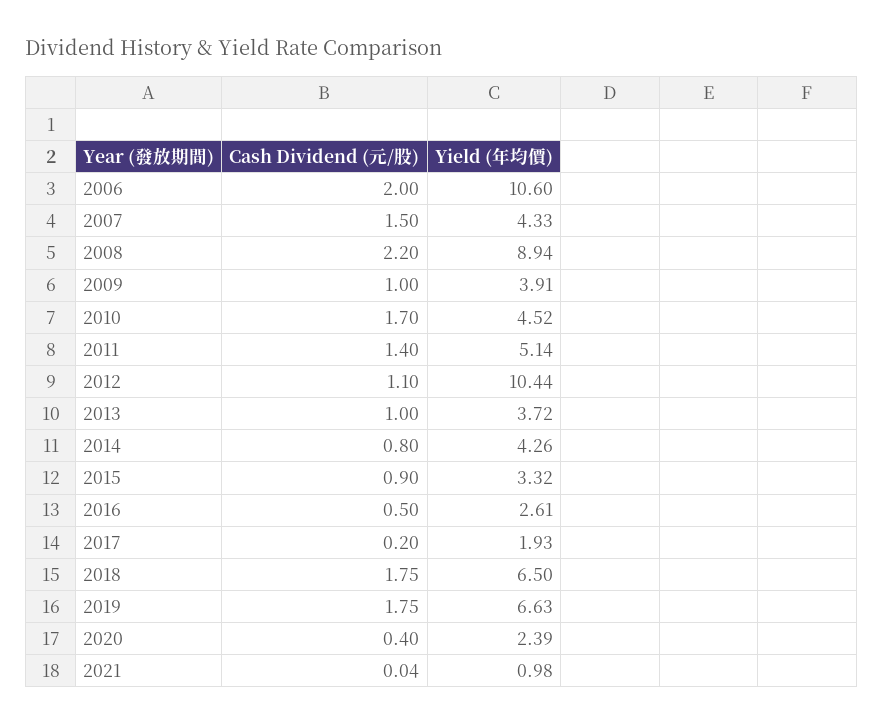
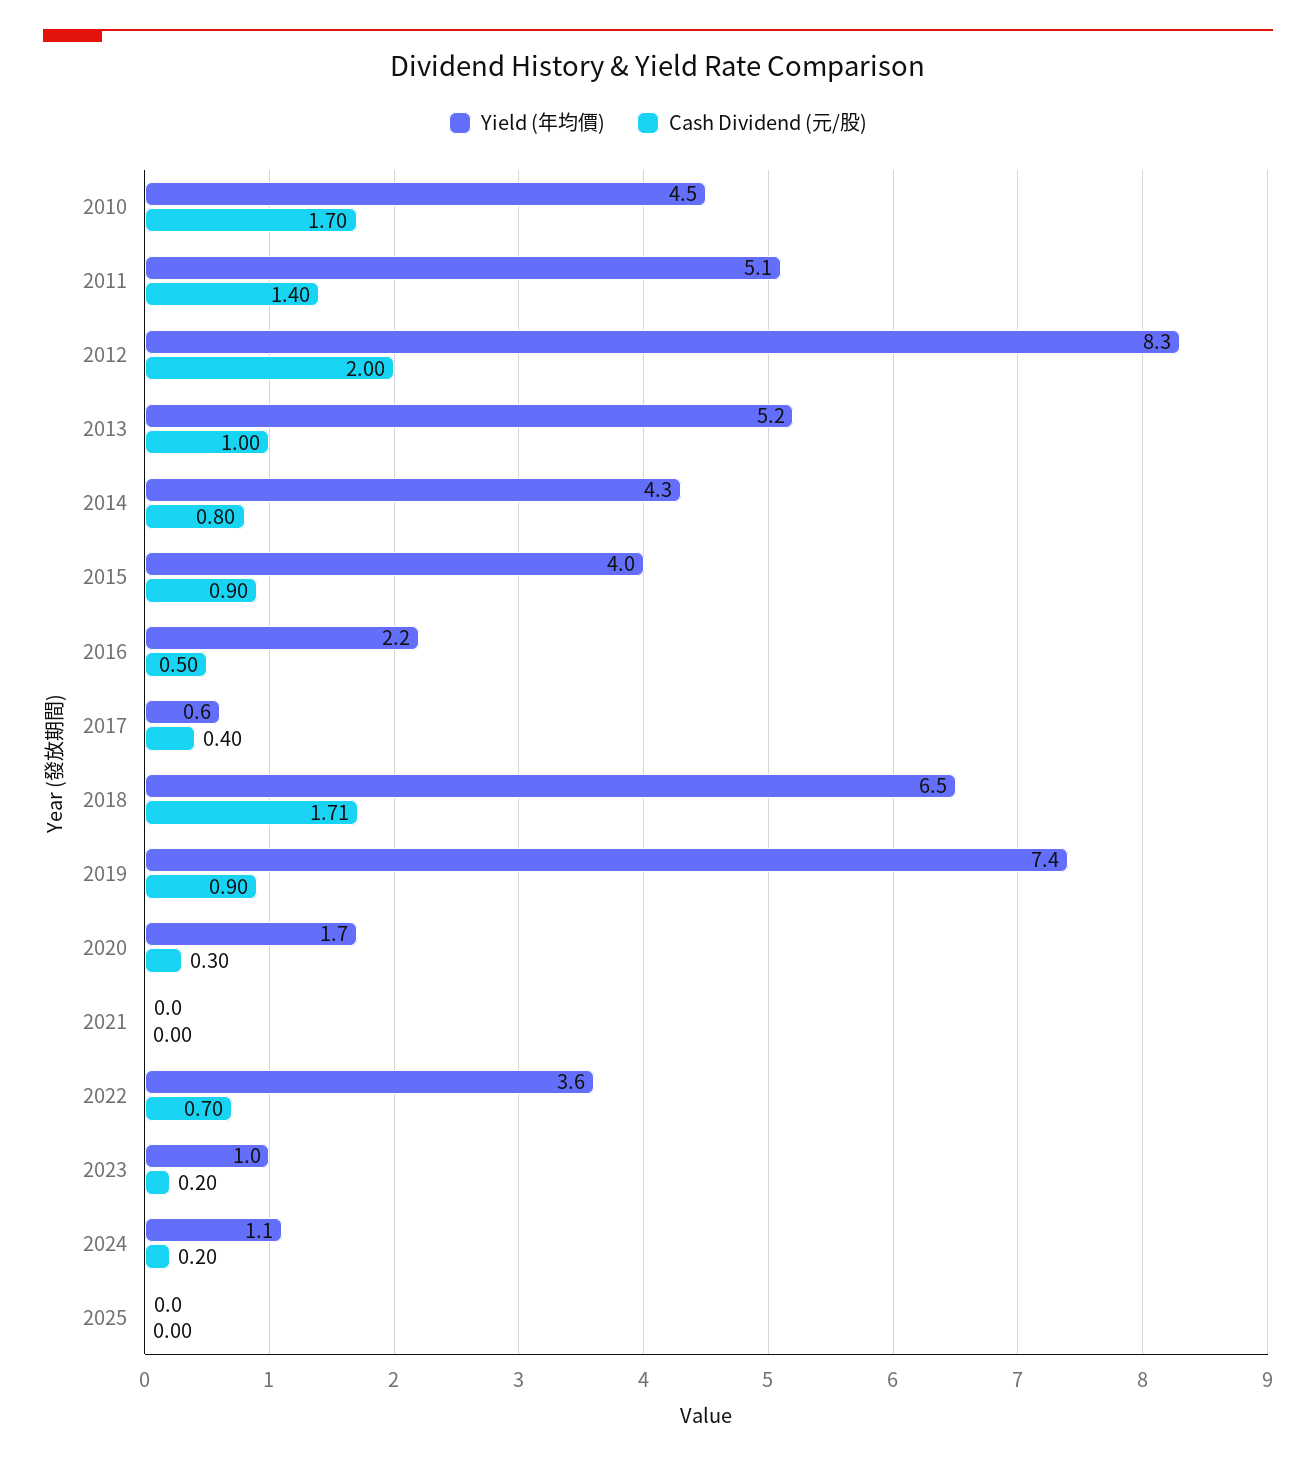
Cash Dividend (元/股), 2006: 2 -> none
Yield (年均價), 2006: 10.6 -> none
Cash Dividend (元/股), 2007: 1.5 -> none
Yield (年均價), 2007: 4.33 -> none
Cash Dividend (元/股), 2008: 2.2 -> none
Yield (年均價), 2008: 8.94 -> none
Cash Dividend (元/股), 2009: 1 -> none
Yield (年均價), 2009: 3.91 -> none
Cash Dividend (元/股), 2012: 1.1 -> 2
Yield (年均價), 2012: 10.44 -> 8.3
Yield (年均價), 2013: 3.72 -> 5.2
Yield (年均價), 2015: 3.32 -> 4
Yield (年均價), 2016: 2.61 -> 2.2
Cash Dividend (元/股), 2017: 0.2 -> 0.4
Yield (年均價), 2017: 1.93 -> 0.6
Cash Dividend (元/股), 2018: 1.75 -> 1.71
Cash Dividend (元/股), 2019: 1.75 -> 0.9
Yield (年均價), 2019: 6.63 -> 7.4
Cash Dividend (元/股), 2020: 0.4 -> 0.3
Yield (年均價), 2020: 2.39 -> 1.7
Cash Dividend (元/股), 2021: 0.04 -> 0
Yield (年均價), 2021: 0.98 -> 0
Yield (年均價), 2022: none -> 3.6
Cash Dividend (元/股), 2022: none -> 0.7
Yield (年均價), 2023: none -> 1
Cash Dividend (元/股), 2023: none -> 0.2
Yield (年均價), 2024: none -> 1.1
Cash Dividend (元/股), 2024: none -> 0.2
Yield (年均價), 2025: none -> 0
Cash Dividend (元/股), 2025: none -> 0

